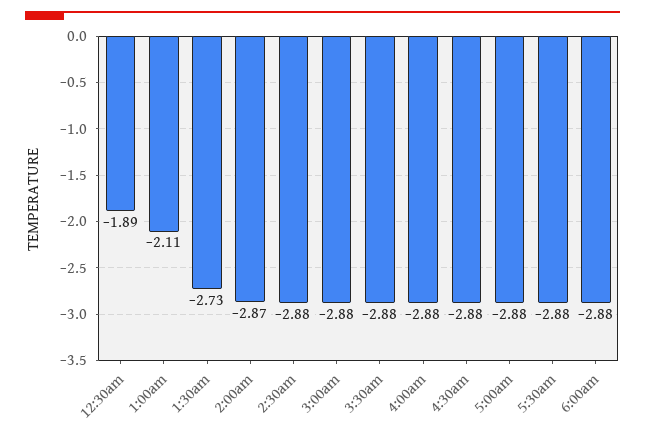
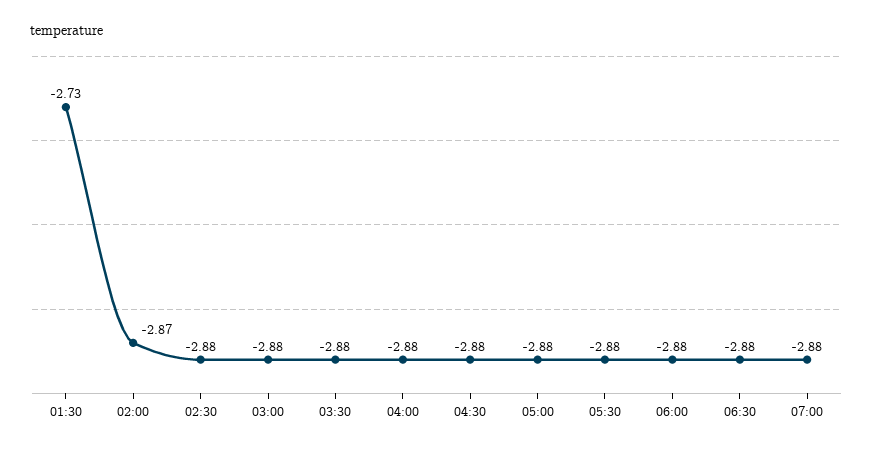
12:30am: -1.89 -> none
1:00am: -2.11 -> none
06:30: none -> -2.88
07:00: none -> -2.88

